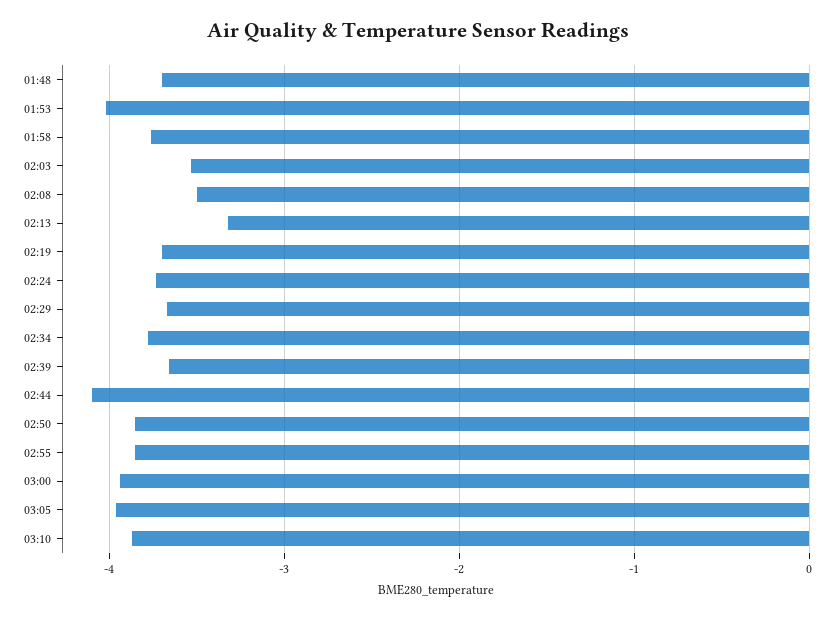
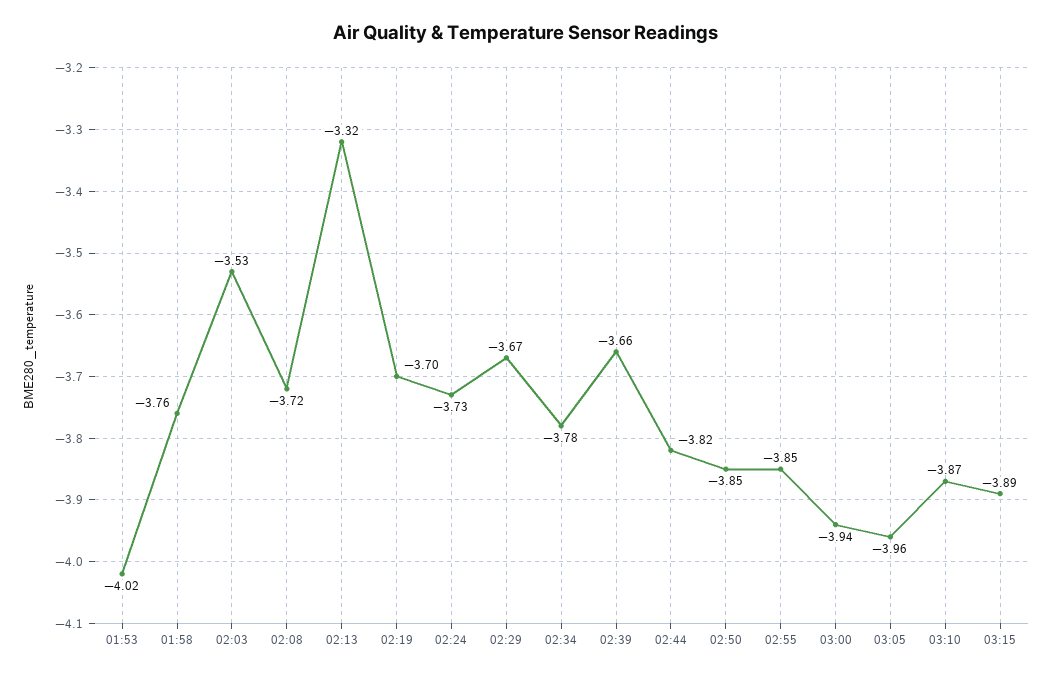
01:48: -3.7 -> none
02:08: -3.5 -> -3.72
02:44: -4.1 -> -3.82
03:15: none -> -3.89

